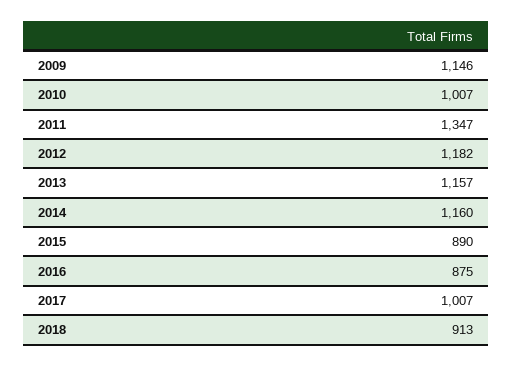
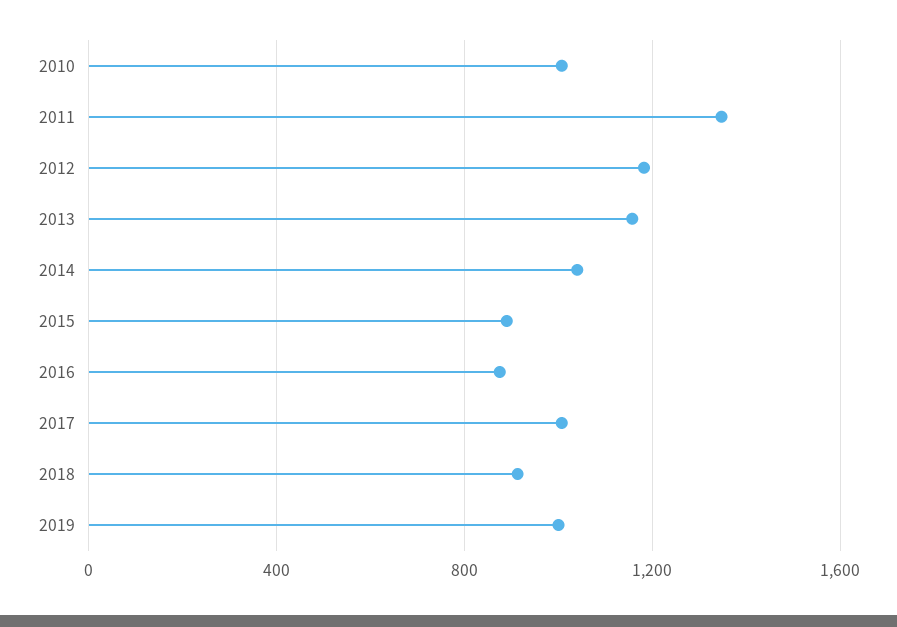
2009: 1146 -> none
2014: 1160 -> 1050
2019: none -> 1000

